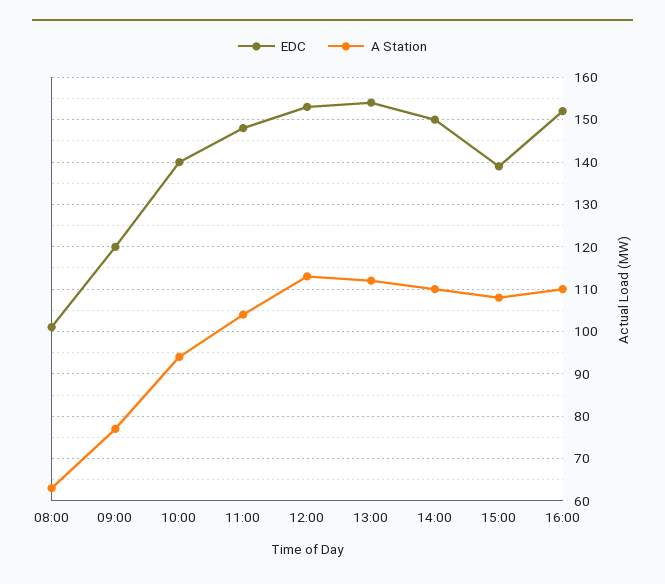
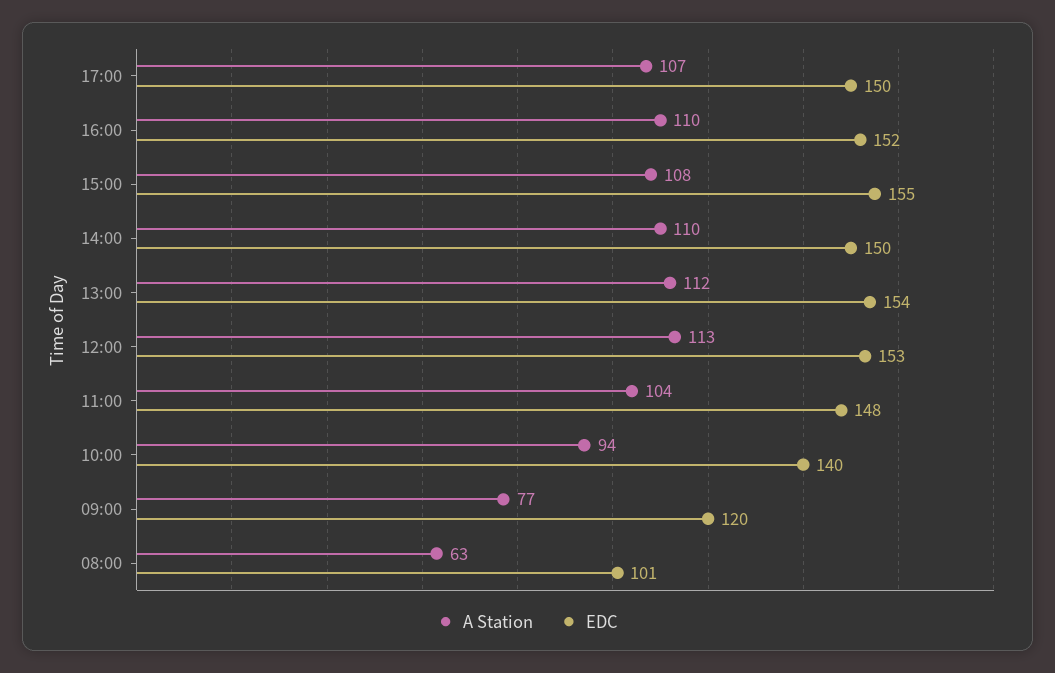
EDC, 15:00: 140 -> 155
A Station, 17:00: none -> 107
EDC, 17:00: none -> 150

